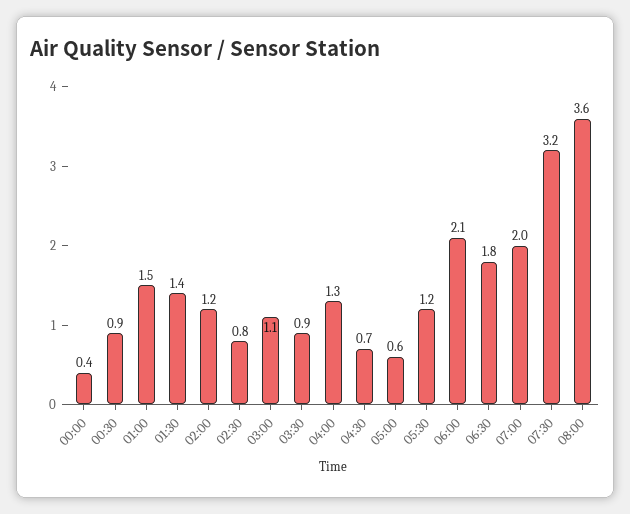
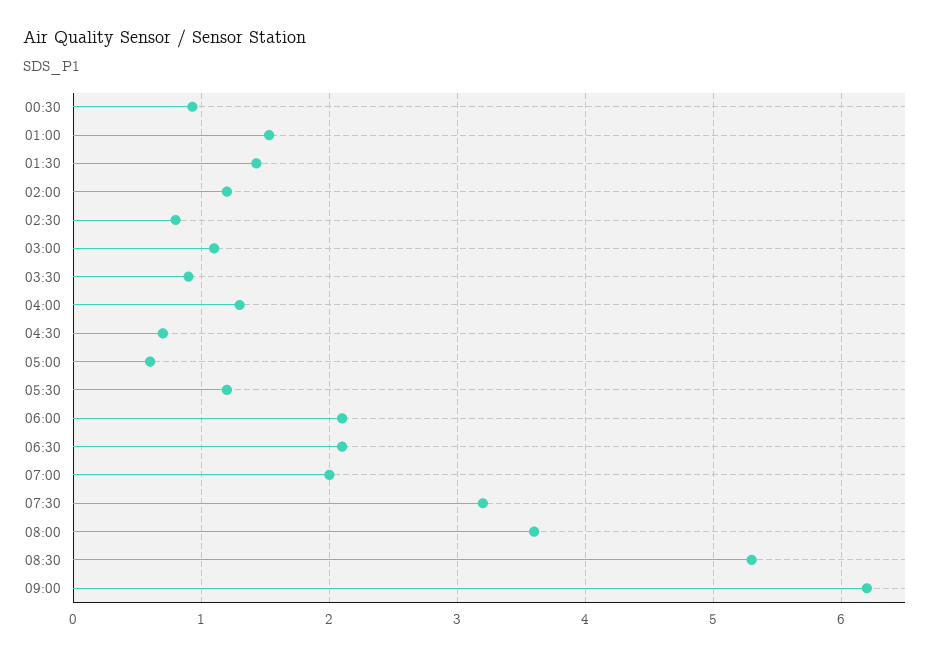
00:00: 0.4 -> none
06:30: 1.8 -> 2.1
08:30: none -> 5.3
09:00: none -> 6.2

